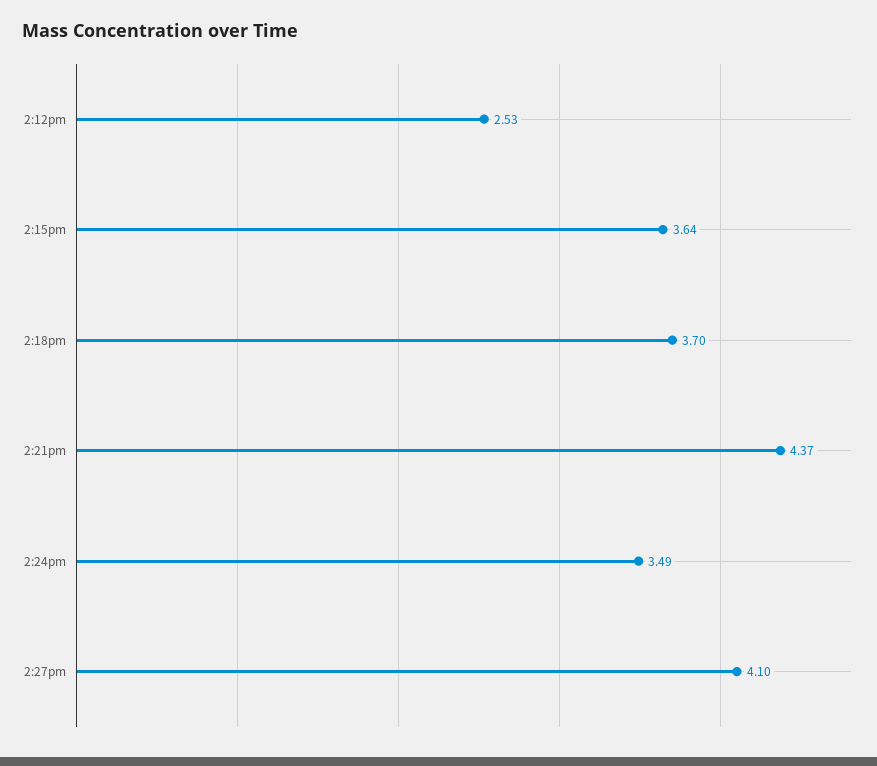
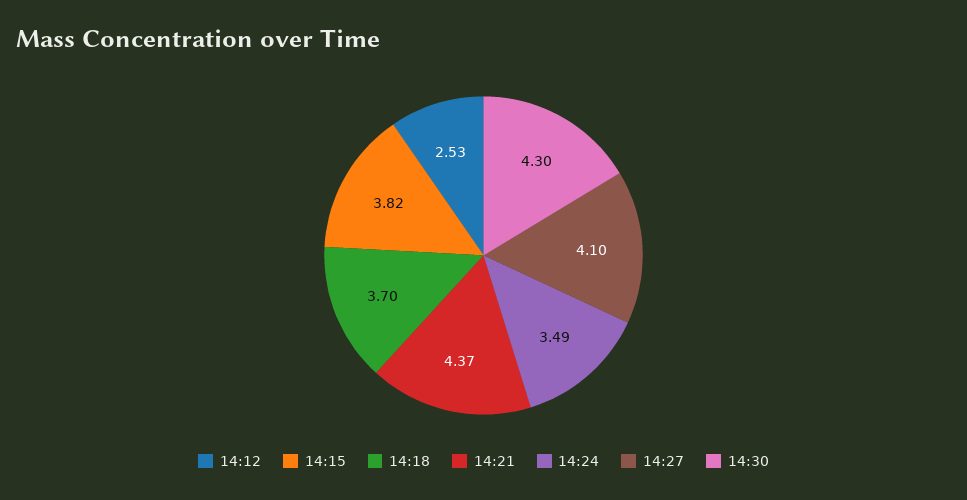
2:15pm: 3.64 -> 3.82
14:30: none -> 4.3

